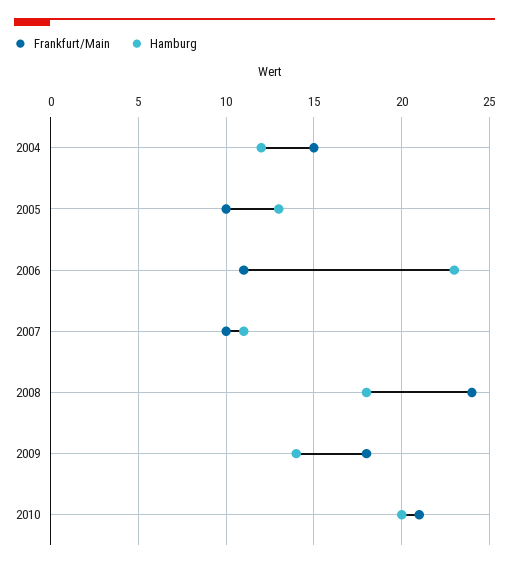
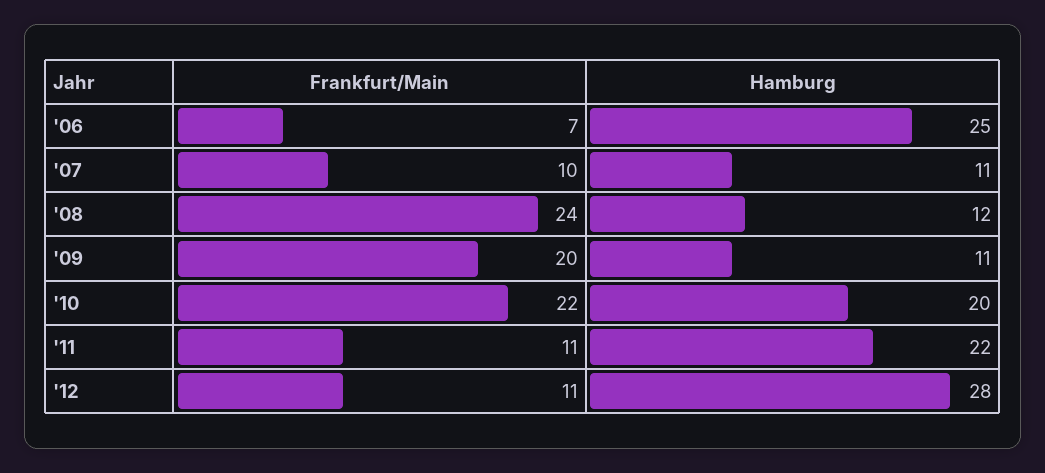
Frankfurt/Main, 2004: 15 -> none
Hamburg, 2004: 12 -> none
Frankfurt/Main, 2005: 10 -> none
Hamburg, 2005: 13 -> none
Frankfurt/Main, 2006: 11 -> 7
Hamburg, 2006: 23 -> 25
Hamburg, 2008: 18 -> 12
Frankfurt/Main, 2009: 18 -> 20
Hamburg, 2009: 14 -> 11
Frankfurt/Main, 2010: 21 -> 22
Frankfurt/Main, '11: none -> 11
Hamburg, '11: none -> 22
Frankfurt/Main, '12: none -> 11
Hamburg, '12: none -> 28

